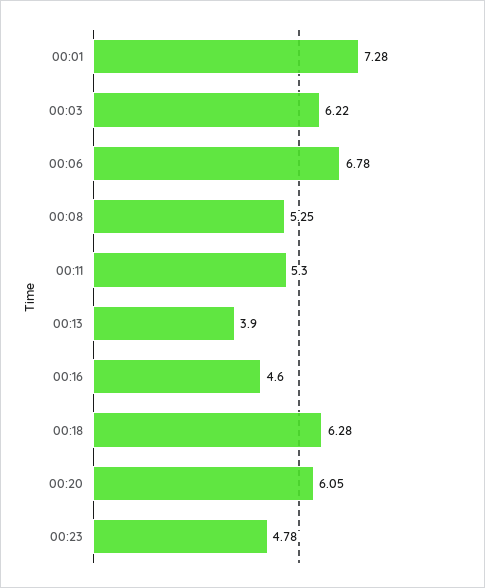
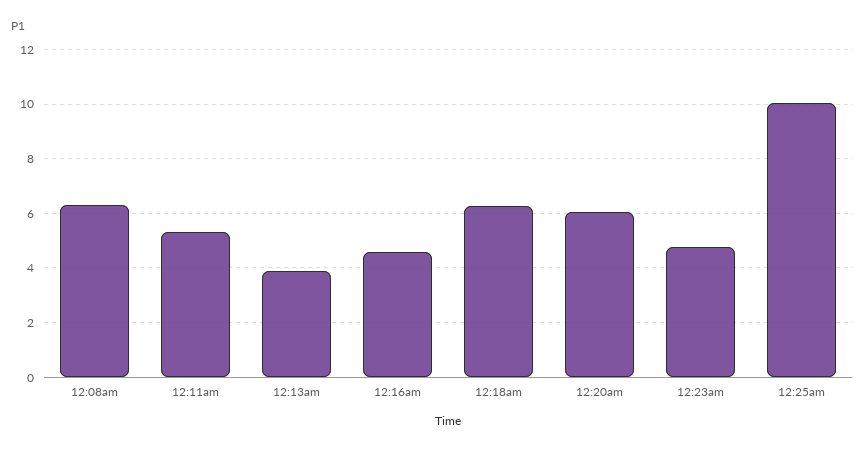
00:01: 7.28 -> none
00:03: 6.22 -> none
00:06: 6.78 -> none
00:08: 5.25 -> 6.25
12:25am: none -> 10

